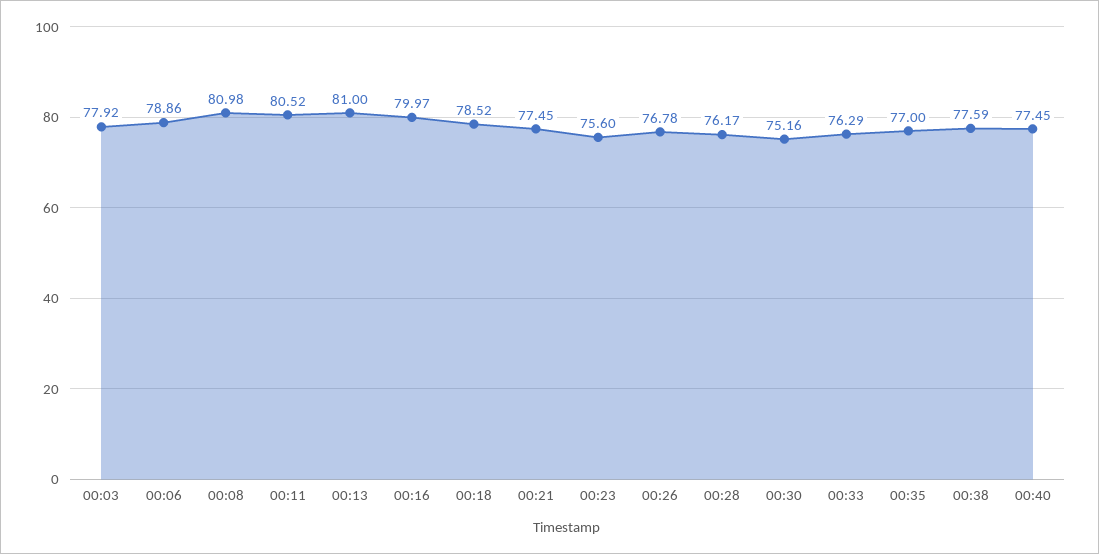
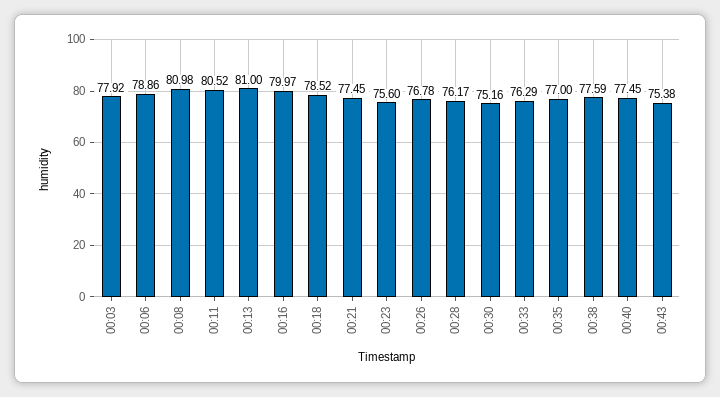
00:43: none -> 75.38

